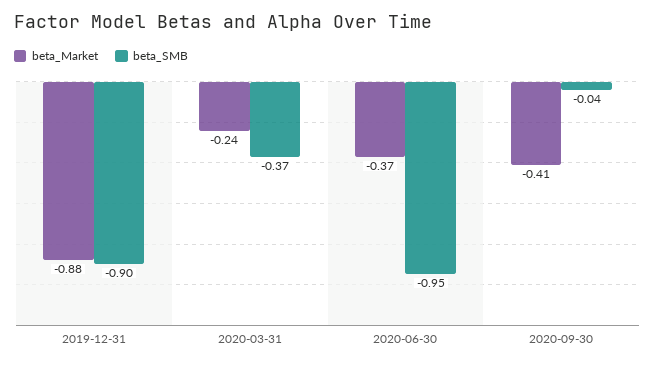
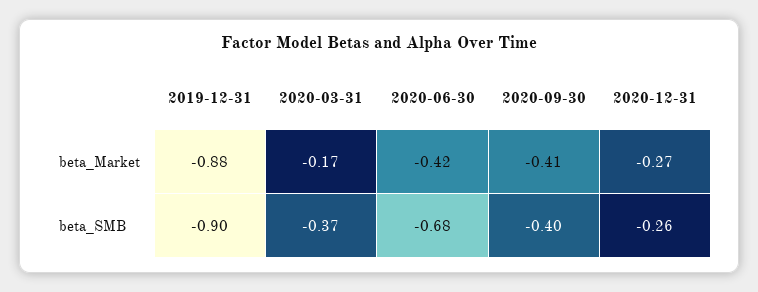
beta_Market, 2020-03-31: -0.24 -> -0.17
beta_Market, 2020-06-30: -0.37 -> -0.42
beta_SMB, 2020-06-30: -0.95 -> -0.68
beta_SMB, 2020-09-30: -0.04 -> -0.4
beta_Market, 2020-12-31: none -> -0.27
beta_SMB, 2020-12-31: none -> -0.26

